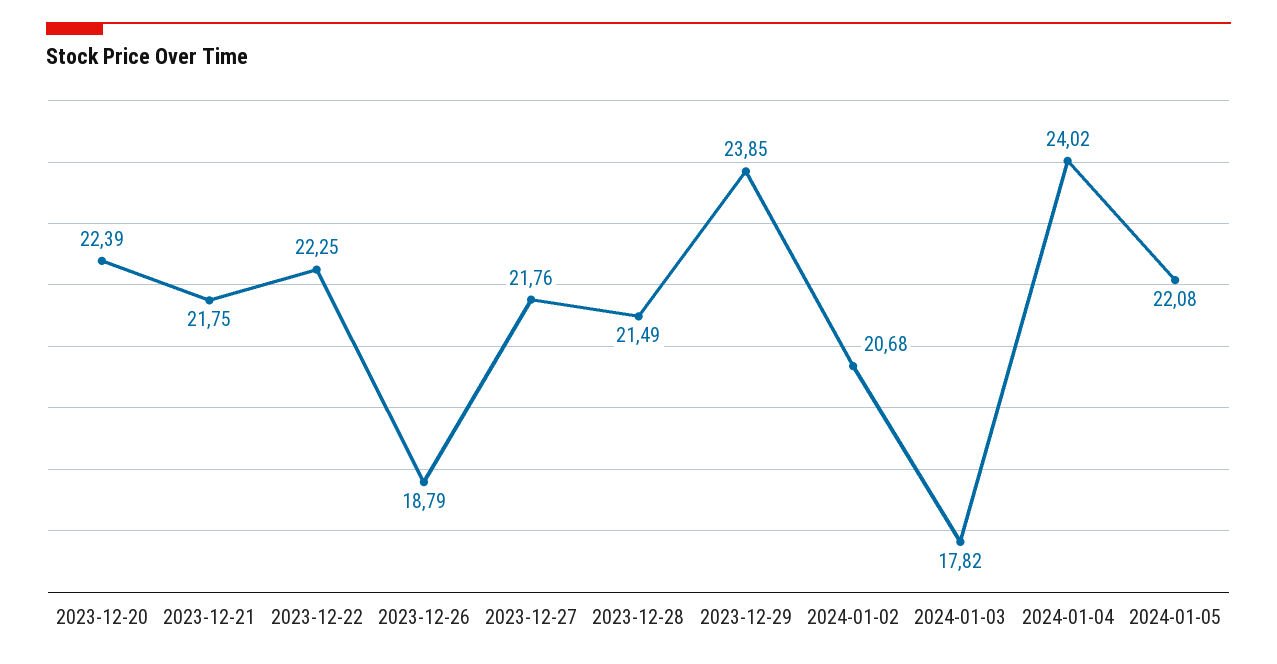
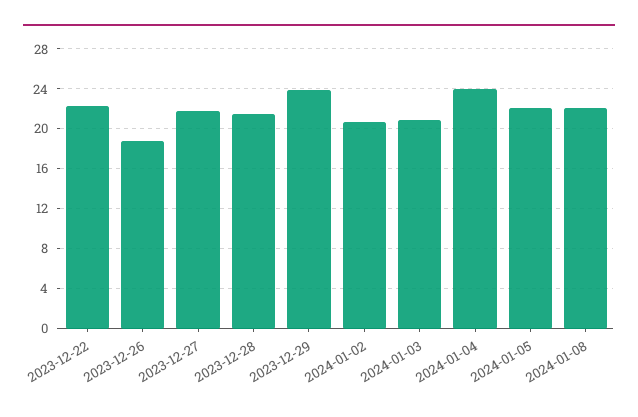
2023-12-20: 22.39 -> none
2023-12-21: 21.75 -> none
2024-01-03: 17.82 -> 21
2024-01-08: none -> 22

